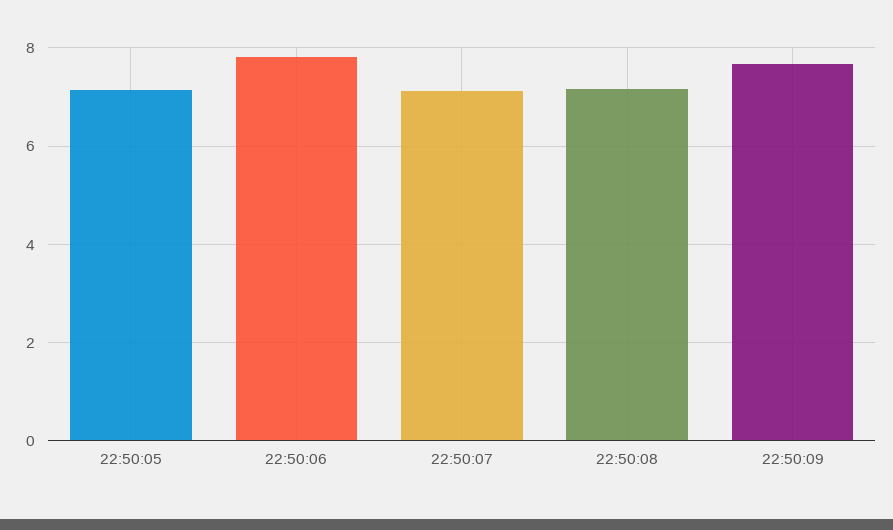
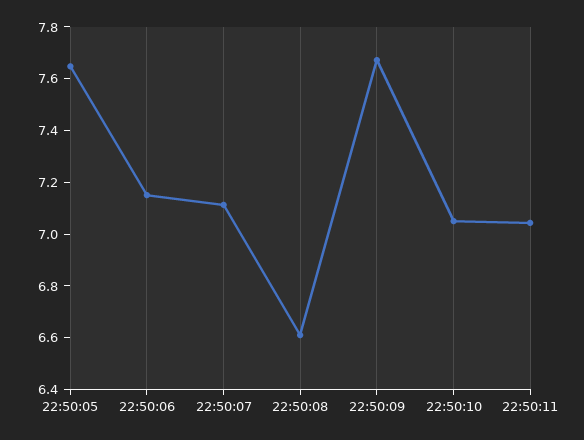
22:50:05: 7.2 -> 7.65
22:50:06: 7.8 -> 7.15
22:50:08: 7.2 -> 6.6
22:50:10: none -> 7.05
22:50:11: none -> 7.05

